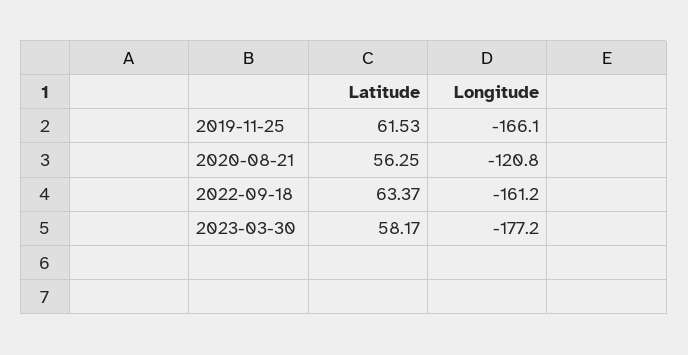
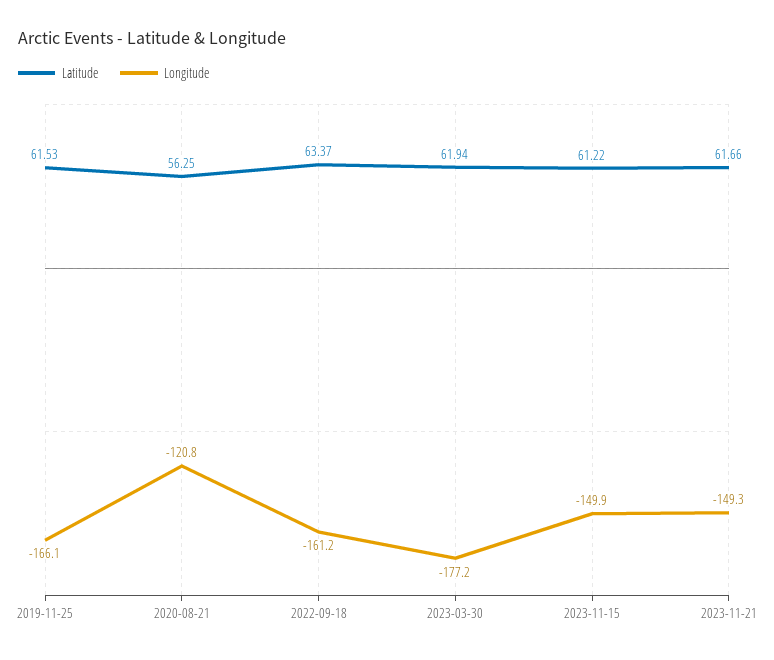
Latitude, 2023-03-30: 58.17 -> 61.94
Latitude, 2023-11-15: none -> 61.22
Longitude, 2023-11-15: none -> -149.9
Latitude, 2023-11-21: none -> 61.66
Longitude, 2023-11-21: none -> -149.3

